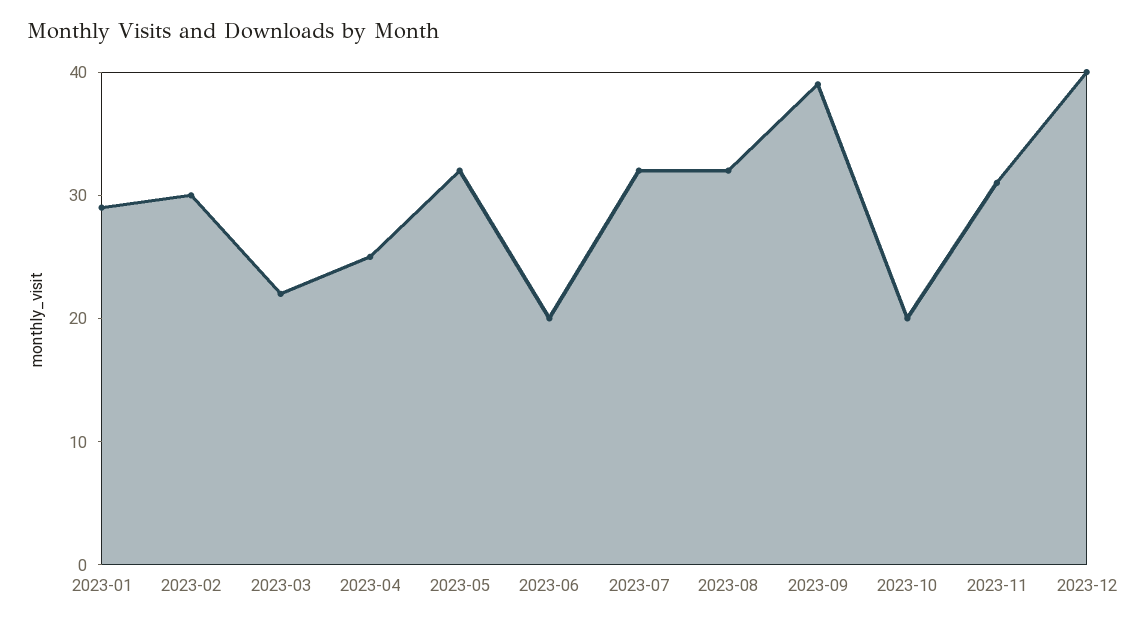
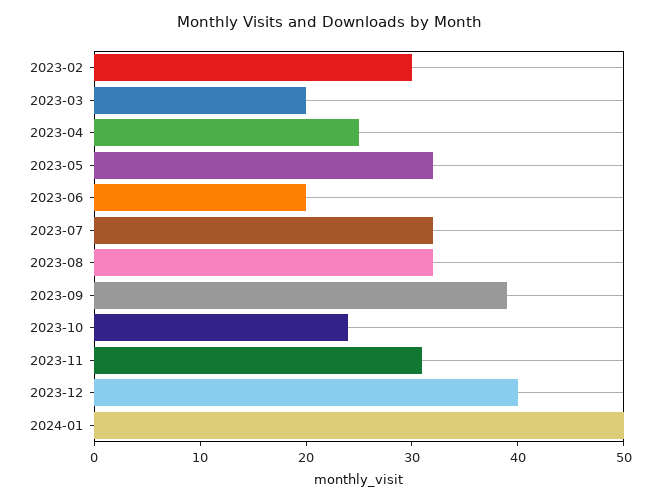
2023-01: 29 -> none
2023-03: 22 -> 20
2023-10: 20 -> 24
2024-01: none -> 50

